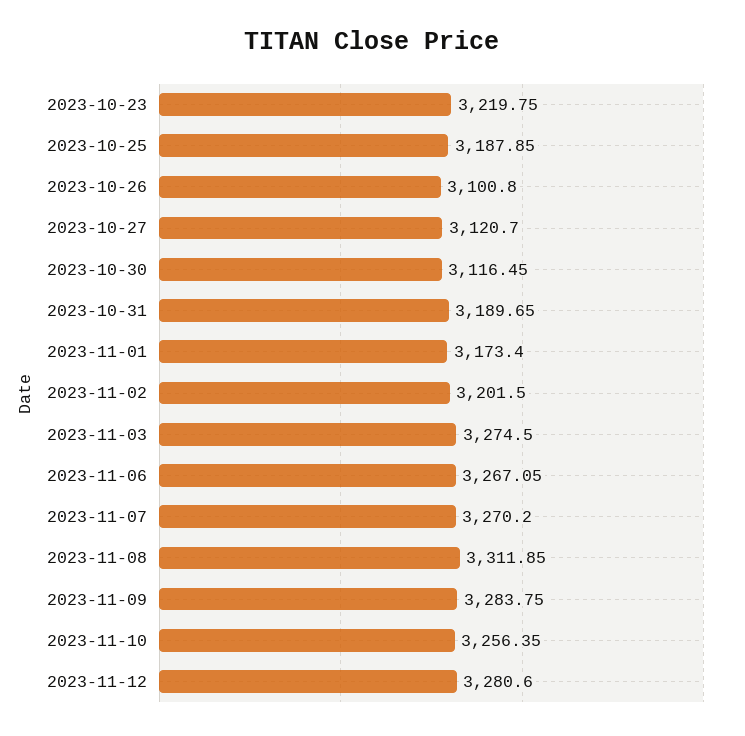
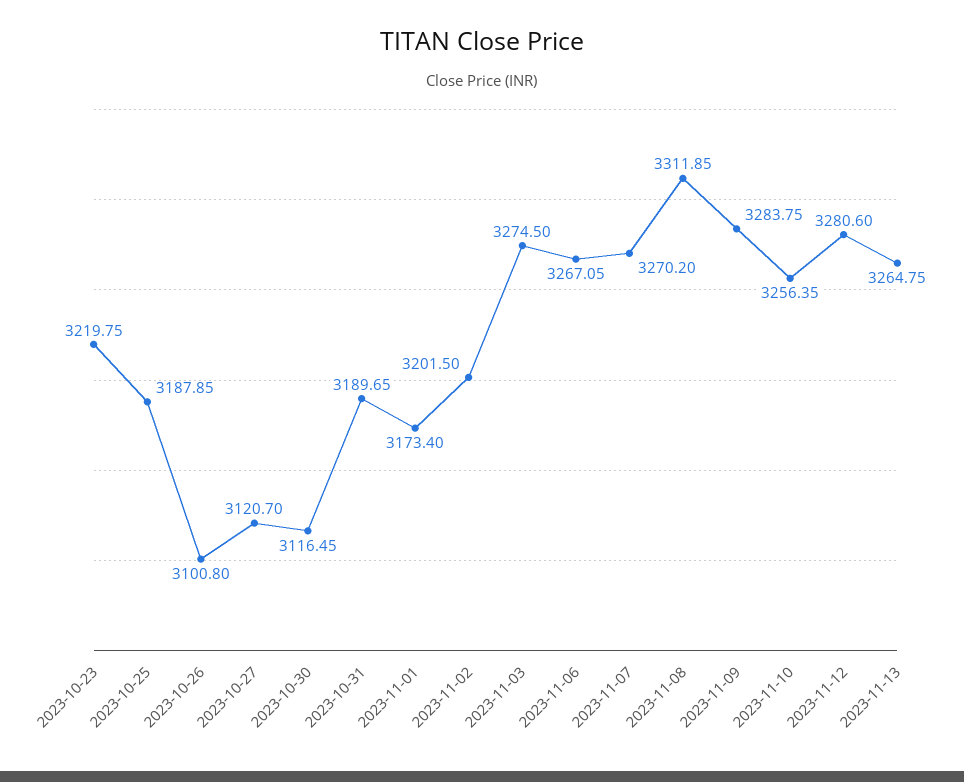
2023-11-13: none -> 3264.75

